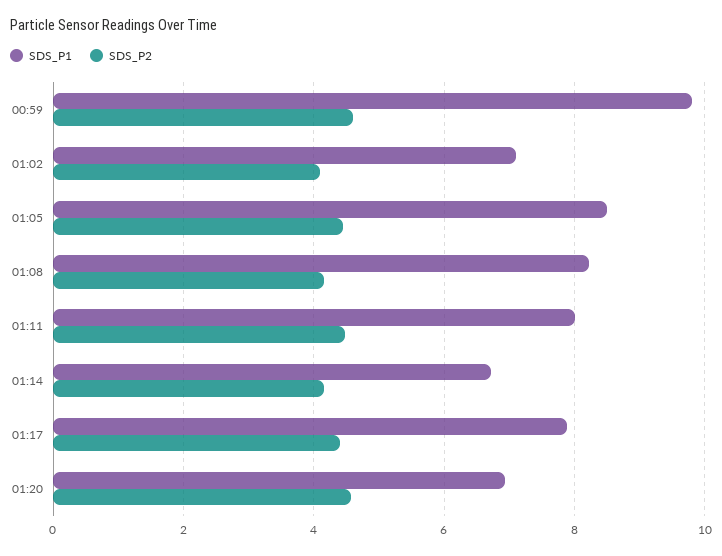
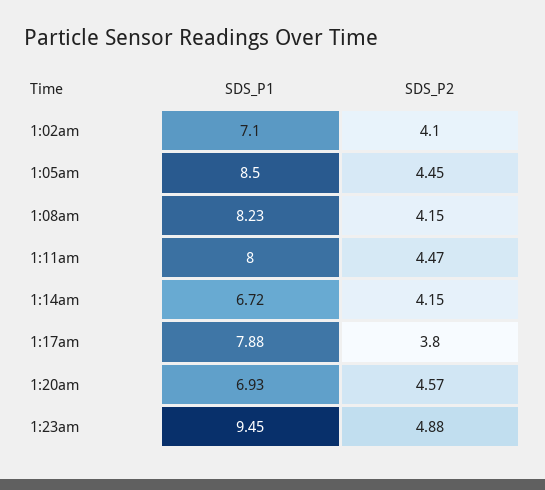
SDS_P1, 00:59: 9.8 -> none
SDS_P2, 00:59: 4.6 -> none
SDS_P2, 01:17: 4.4 -> 3.8
SDS_P1, 1:23am: none -> 9.45
SDS_P2, 1:23am: none -> 4.88

